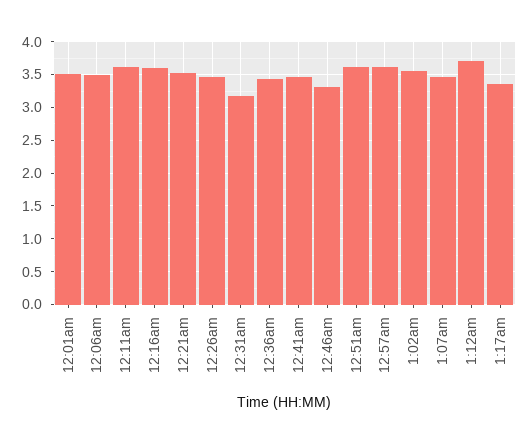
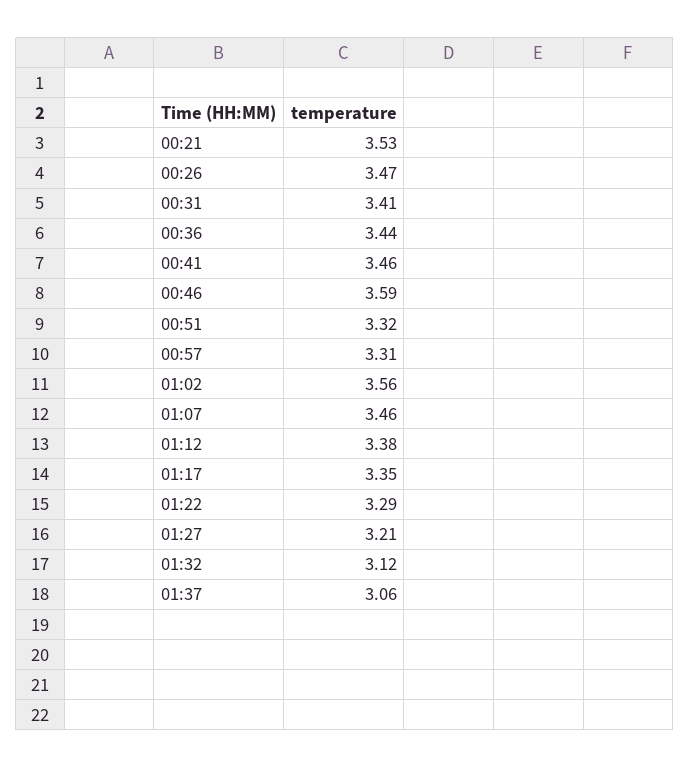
12:01am: 3.5 -> none
12:06am: 3.5 -> none
12:11am: 3.6 -> none
12:16am: 3.6 -> none
12:31am: 3.2 -> 3.41
12:46am: 3.3 -> 3.59
12:51am: 3.6 -> 3.32
12:57am: 3.6 -> 3.31
1:12am: 3.7 -> 3.38
01:22: none -> 3.29
01:27: none -> 3.21
01:32: none -> 3.12
01:37: none -> 3.06

